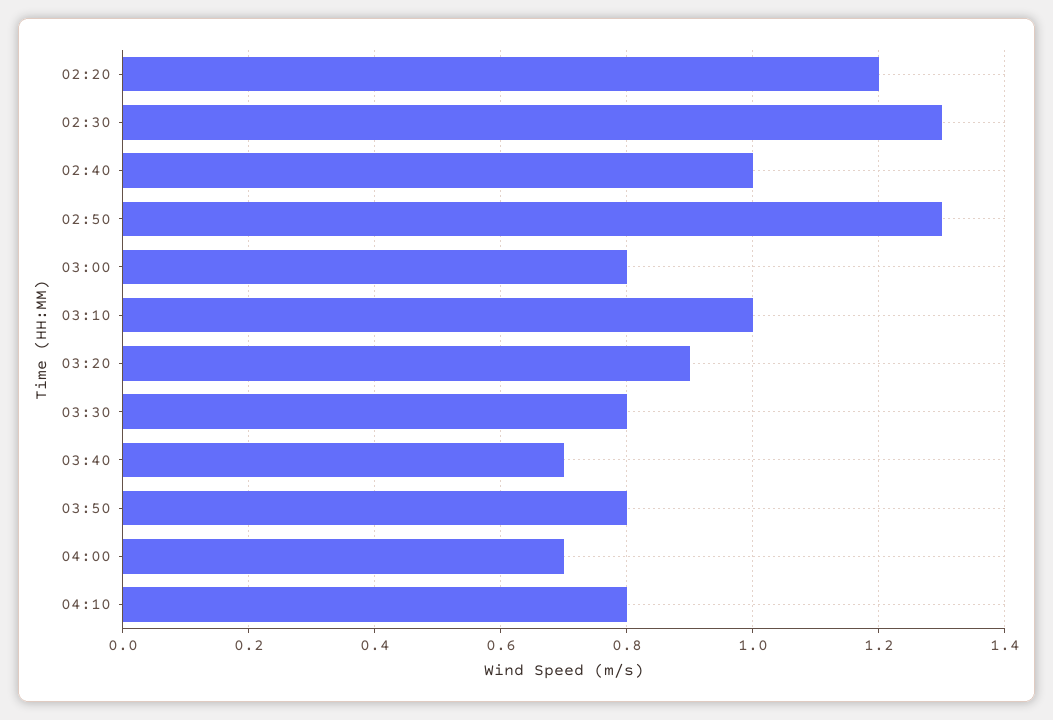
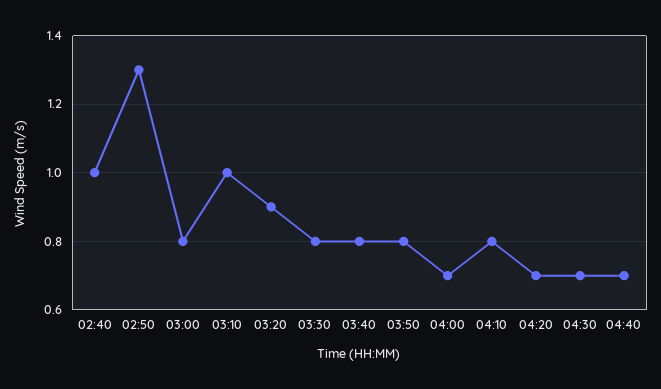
02:20: 1.2 -> none
02:30: 1.3 -> none
03:40: 0.7 -> 0.8
04:20: none -> 0.7
04:30: none -> 0.7
04:40: none -> 0.7

